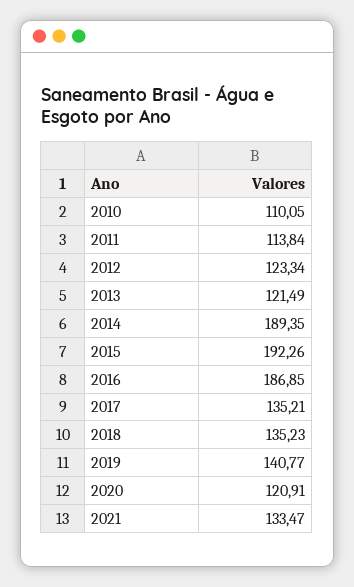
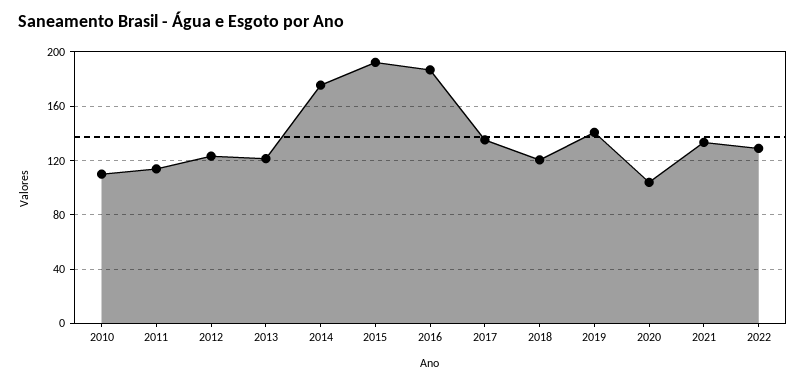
2014: 189.35 -> 175
2018: 135.23 -> 120
2020: 120.91 -> 105
2022: none -> 130

